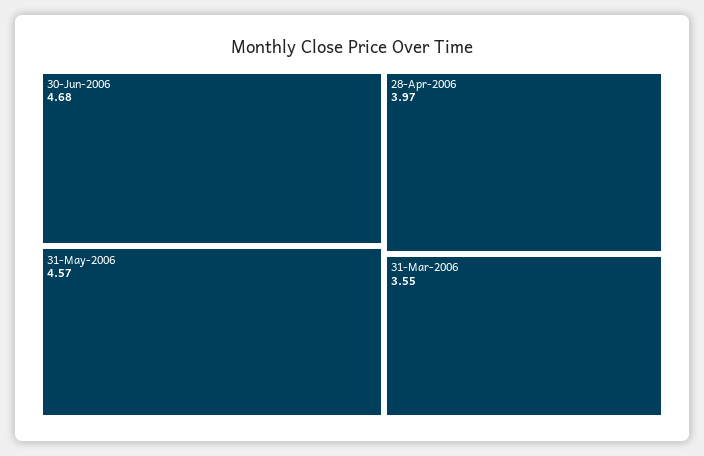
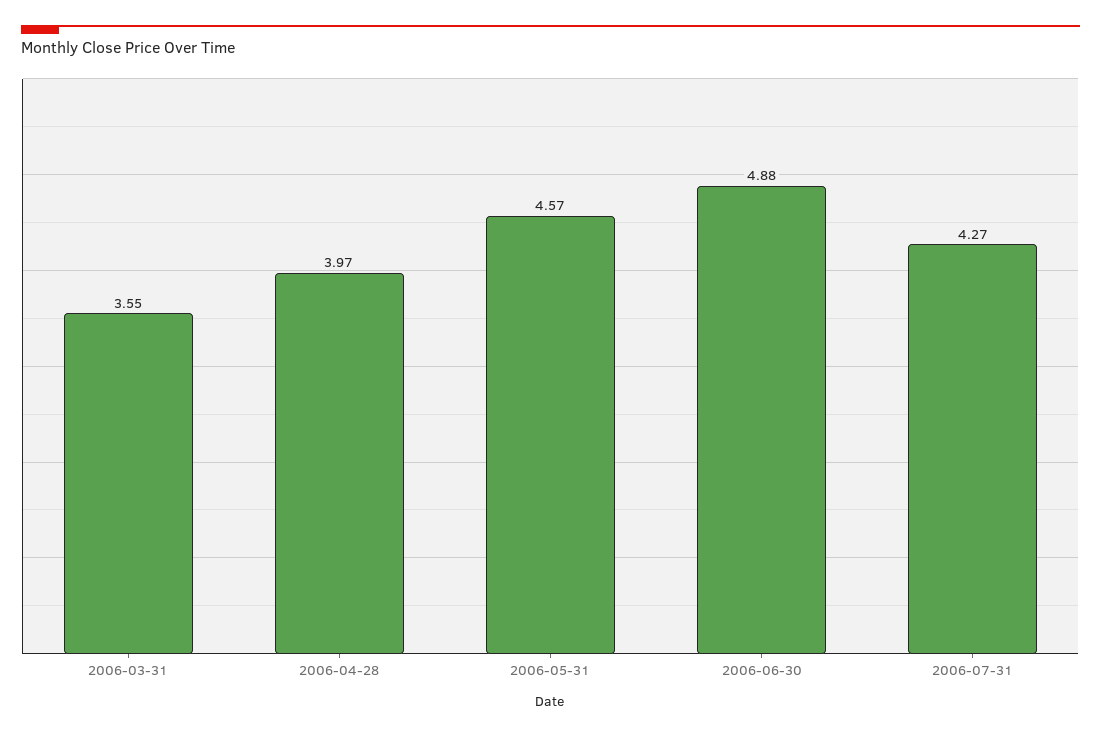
30-Jun-2006: 4.68 -> 4.88
2006-07-31: none -> 4.27

